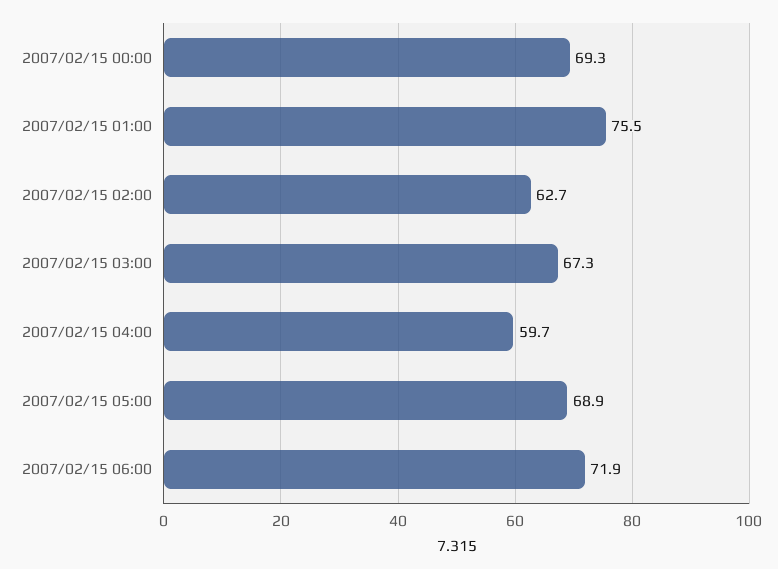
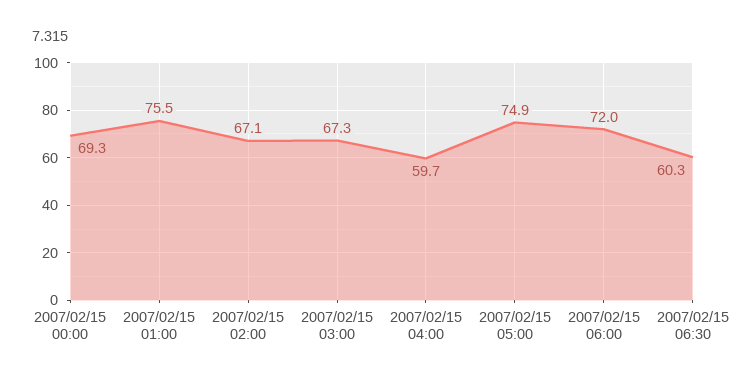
2007/02/15 02:00: 62.7 -> 67.1
2007/02/15 05:00: 68.9 -> 74.9
2007/02/15 06:00: 71.9 -> 72
2007/02/15 06:30: none -> 60.3

